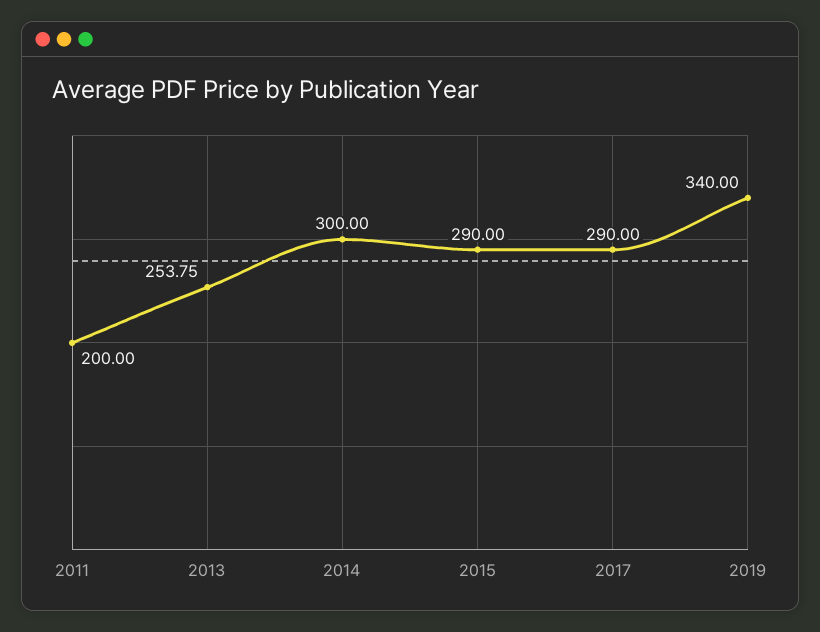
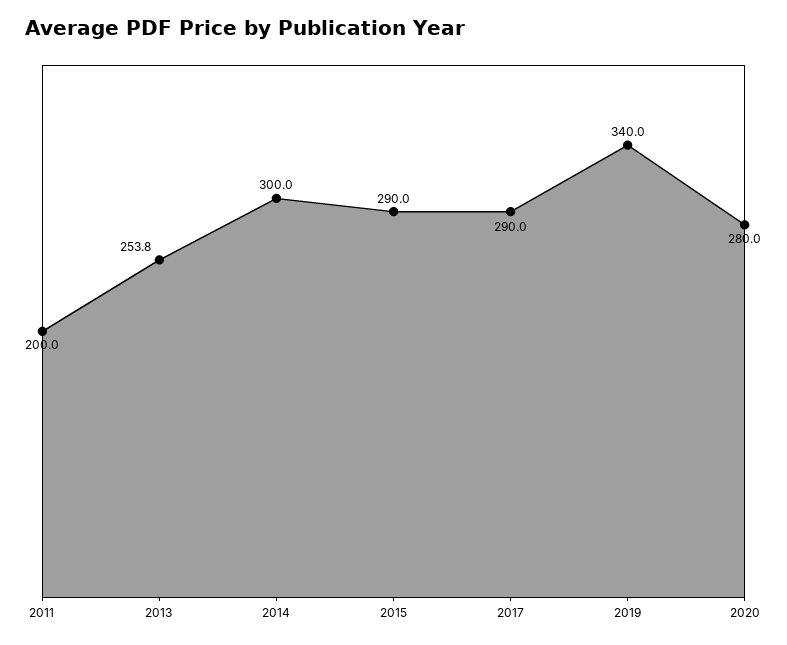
2020: none -> 280

